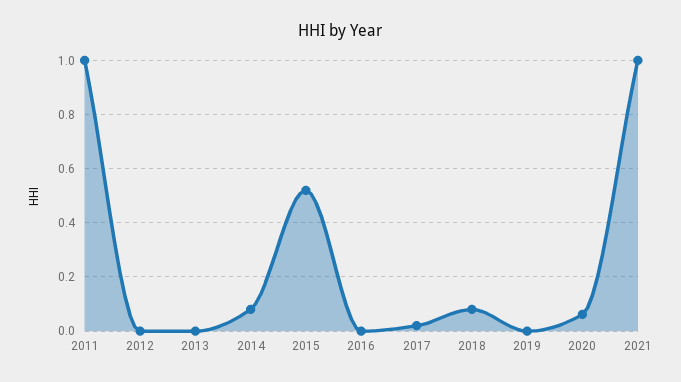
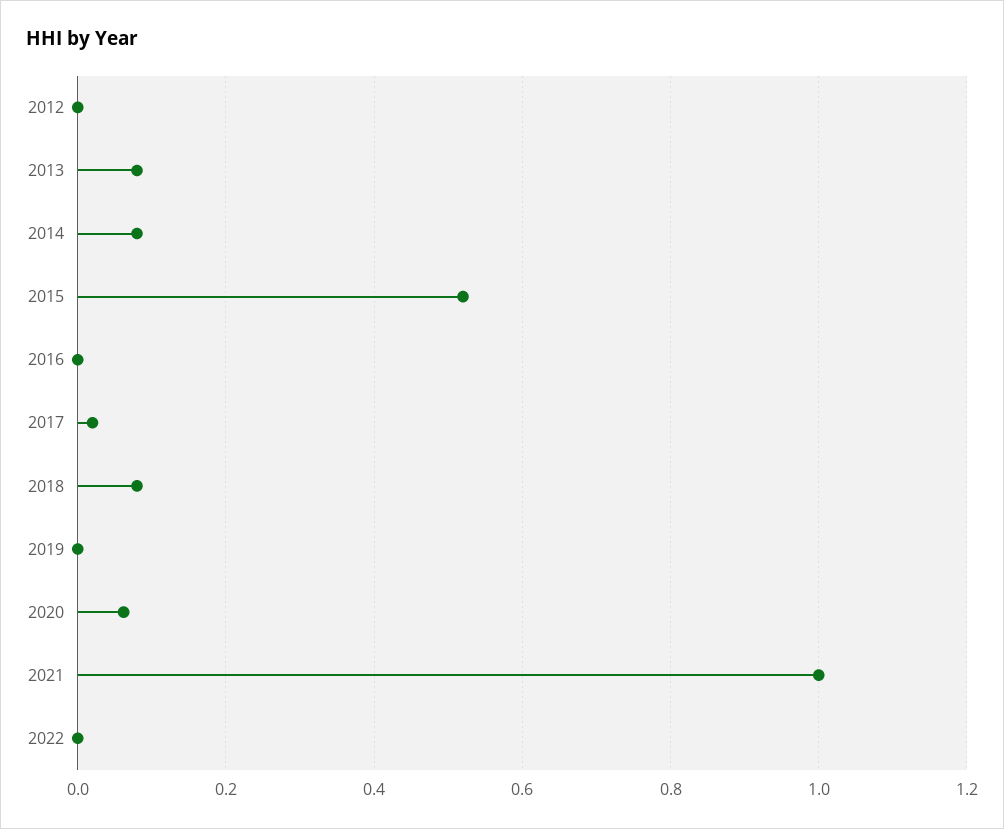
2011: 1 -> none
2013: 0 -> 0.08
2022: none -> 0

